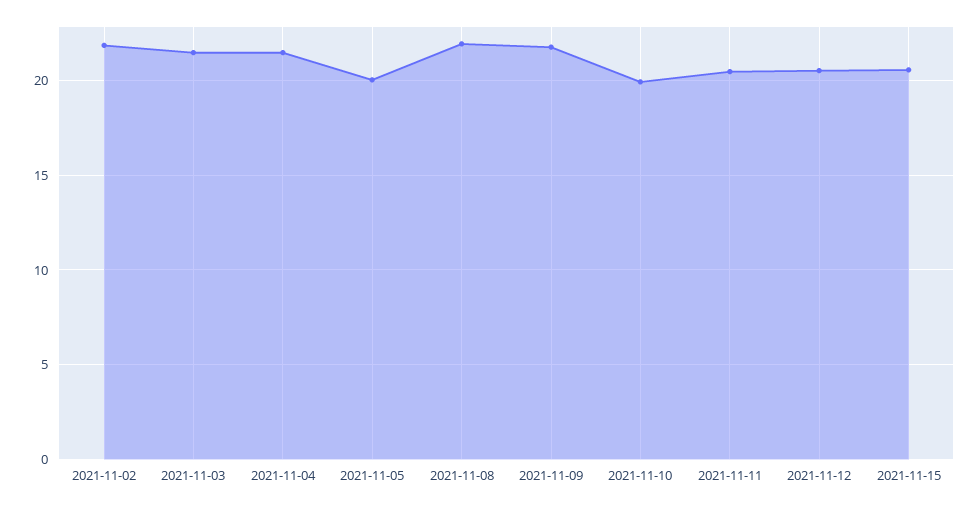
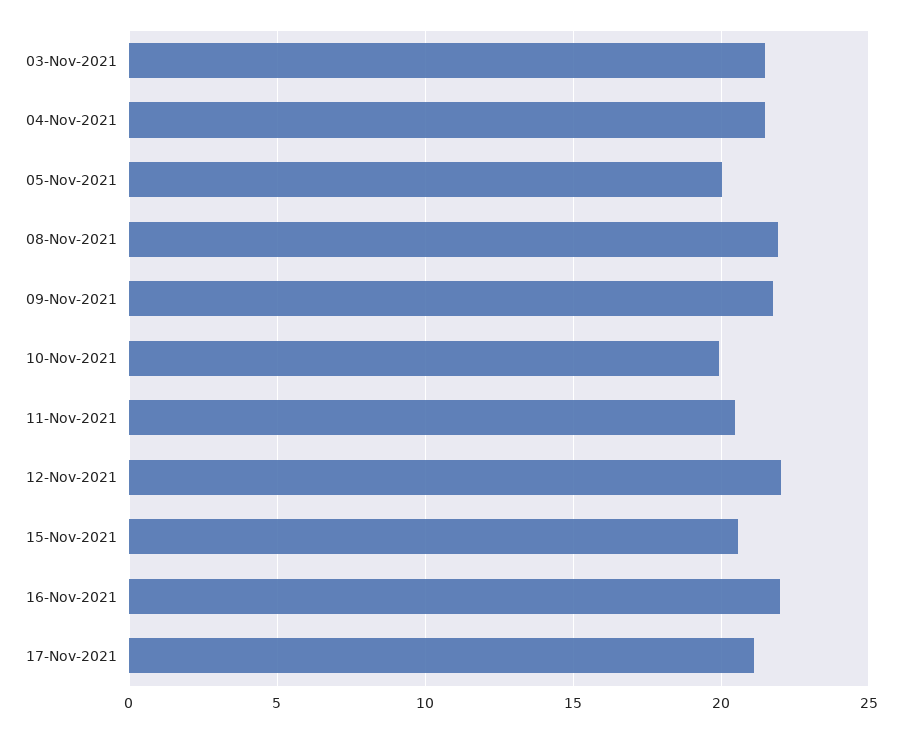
2021-11-02: 22 -> none
2021-11-12: 20.5 -> 22
16-Nov-2021: none -> 22
17-Nov-2021: none -> 21

